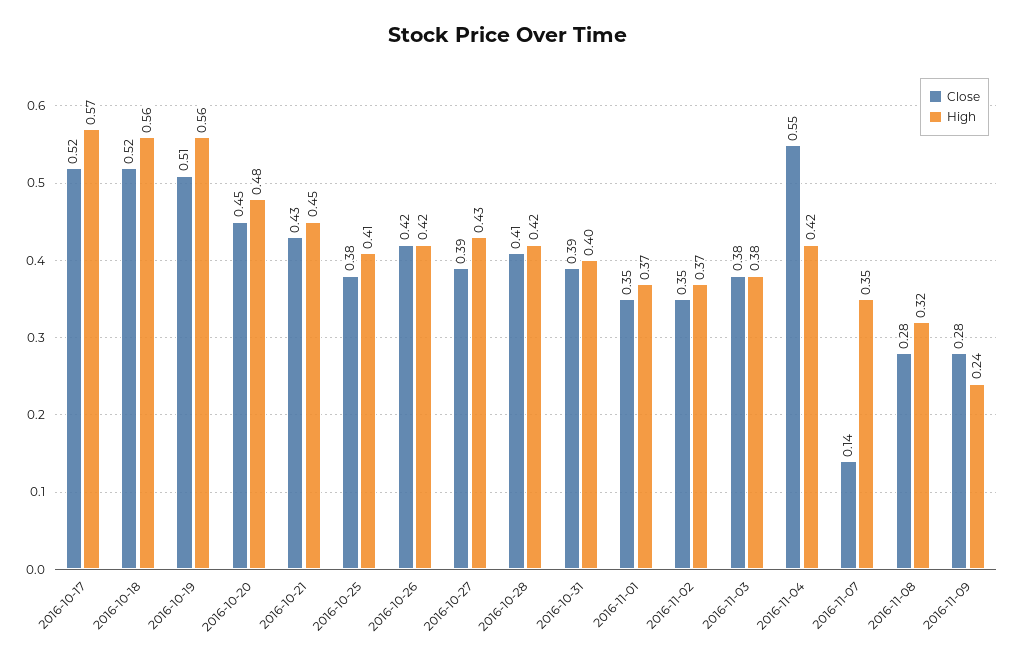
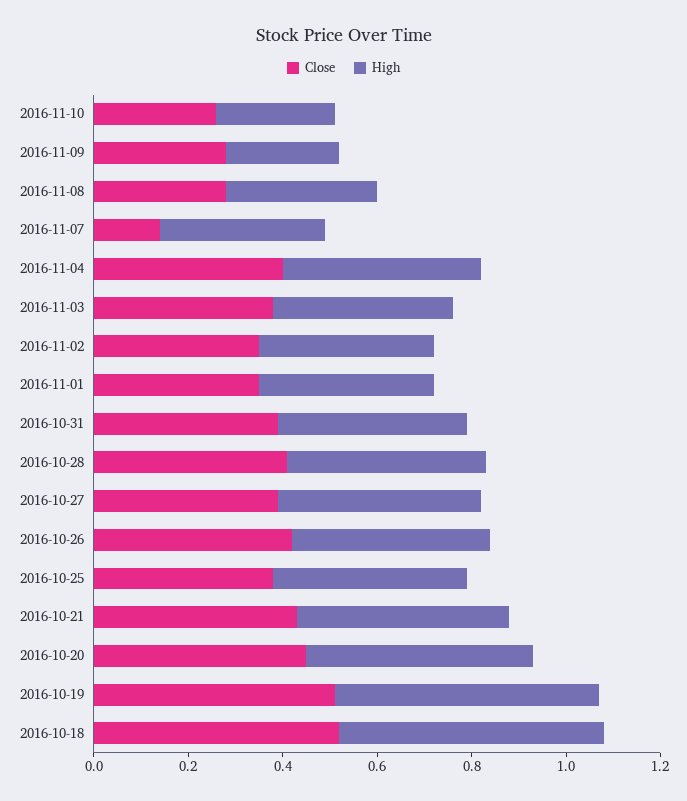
Close, 2016-10-17: 0.52 -> none
High, 2016-10-17: 0.57 -> none
Close, 2016-11-04: 0.55 -> 0.4
Close, 2016-11-10: none -> 0.25
High, 2016-11-10: none -> 0.25

